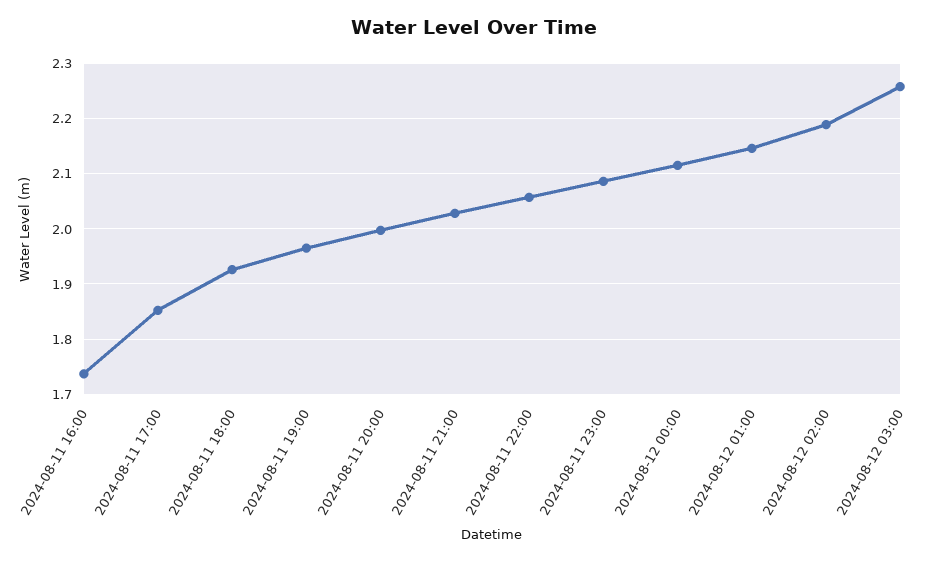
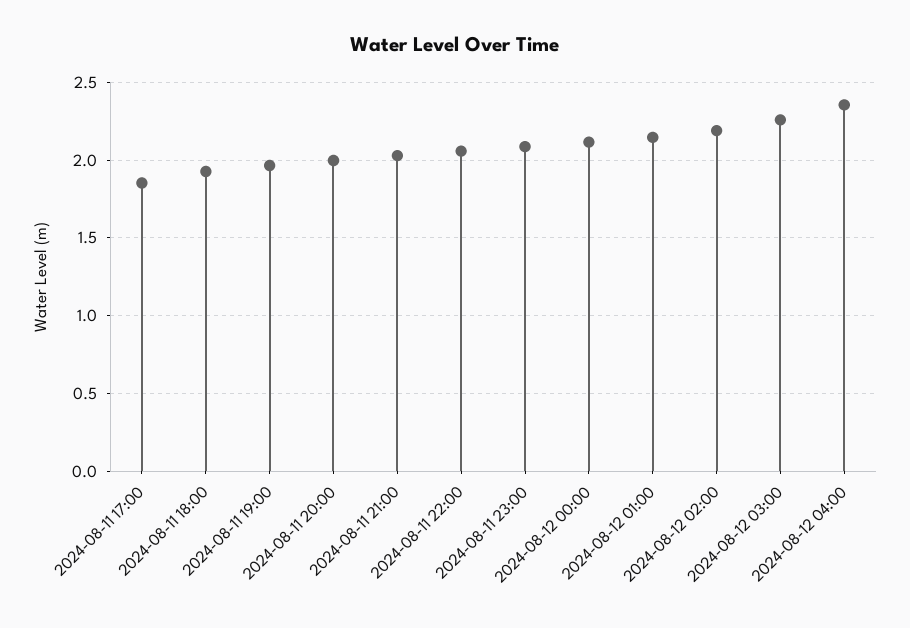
2024-08-11 16:00: 1.74 -> none
2024-08-12 04:00: none -> 2.35

